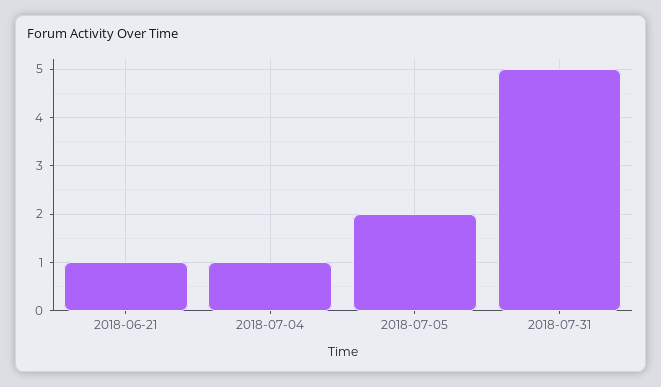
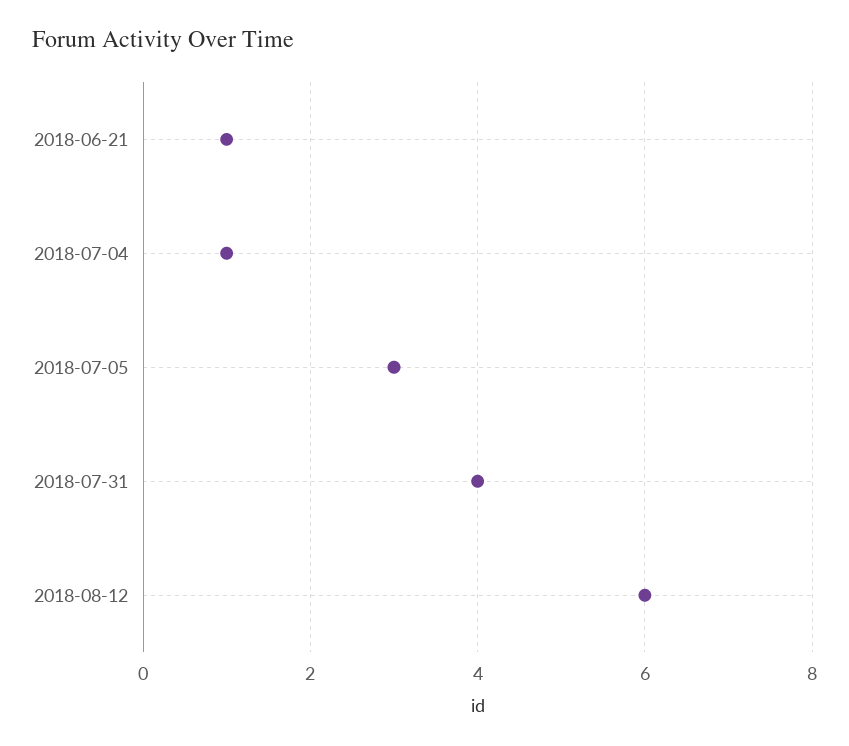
2018-07-05: 2 -> 3
2018-07-31: 5 -> 4
2018-08-12: none -> 6

